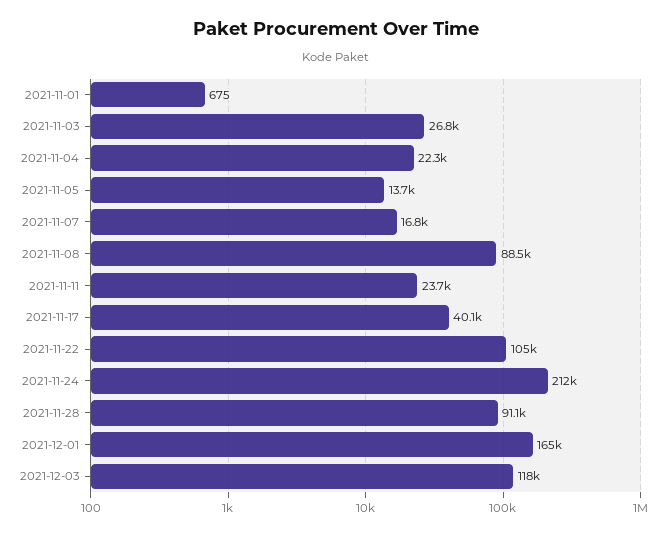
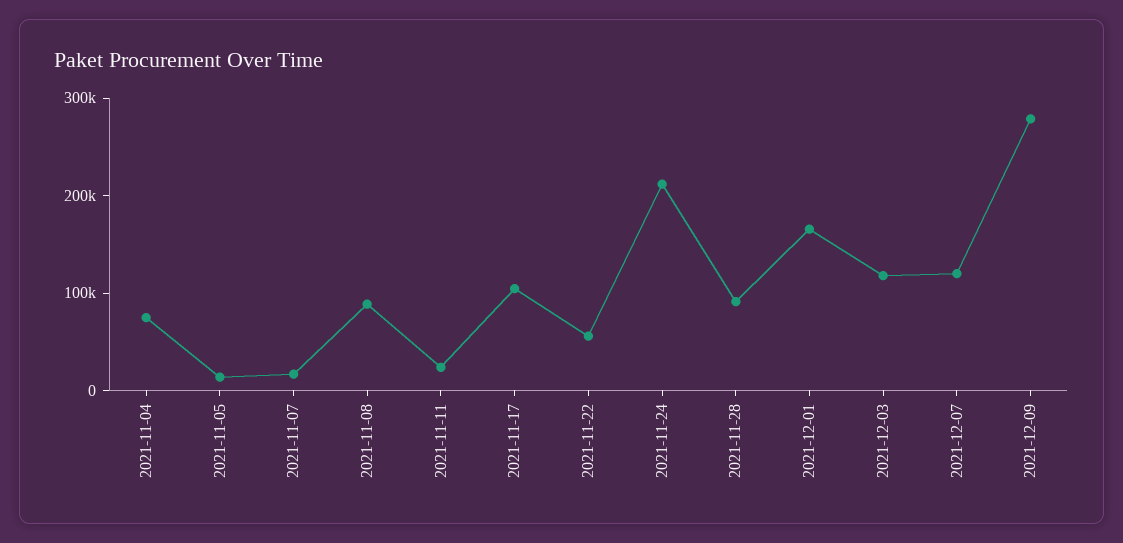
2021-11-01: 675 -> none
2021-11-03: 26800 -> none
2021-11-04: 22300 -> 80000
2021-11-17: 40100 -> 100000
2021-11-22: 105000 -> 60000
2021-12-07: none -> 120000
2021-12-09: none -> 280000

